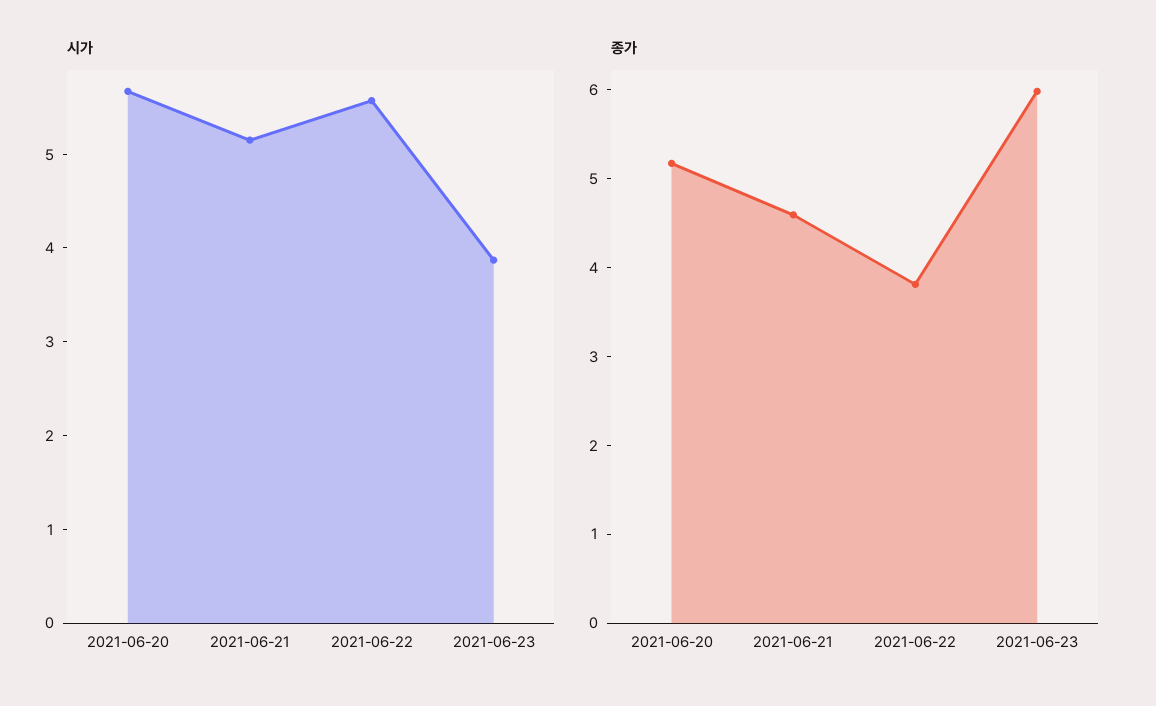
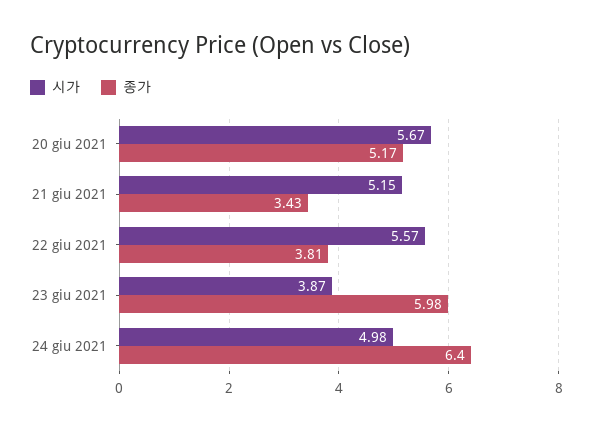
종가, 2021-06-21: 4.6 -> 3.43
시가, 24 giu 2021: none -> 4.98
종가, 24 giu 2021: none -> 6.4

